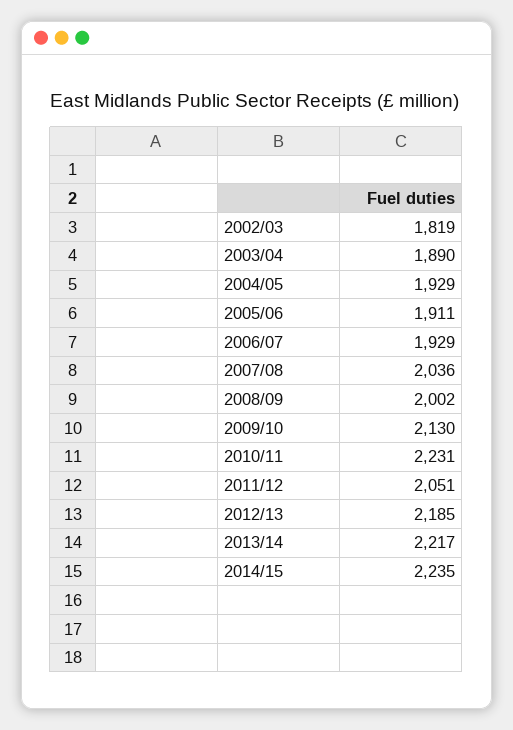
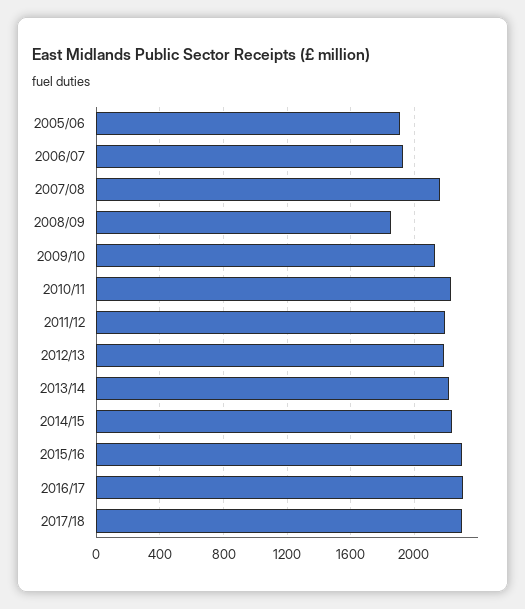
2002/03: 1819 -> none
2003/04: 1890 -> none
2004/05: 1929 -> none
2007/08: 2036 -> 2150
2008/09: 2002 -> 1850
2011/12: 2051 -> 2200
2015/16: none -> 2300
2016/17: none -> 2300
2017/18: none -> 2300

